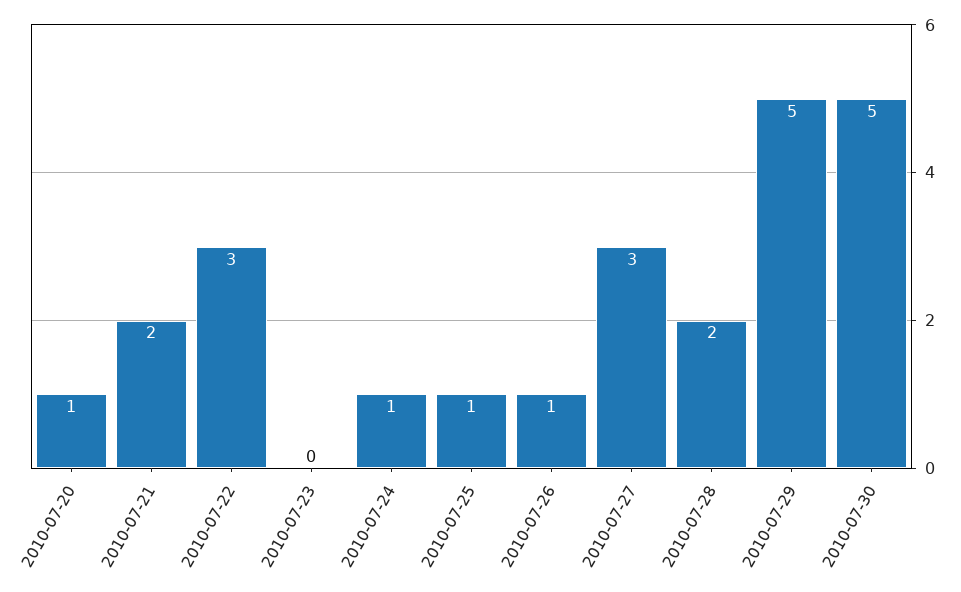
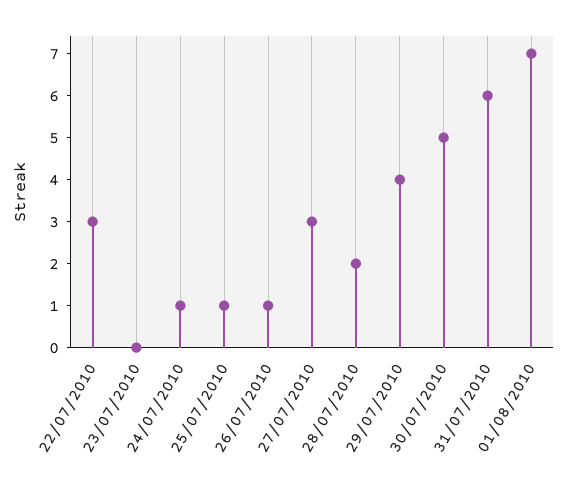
2010-07-20: 1 -> none
2010-07-21: 2 -> none
2010-07-29: 5 -> 4
31/07/2010: none -> 6
01/08/2010: none -> 7

